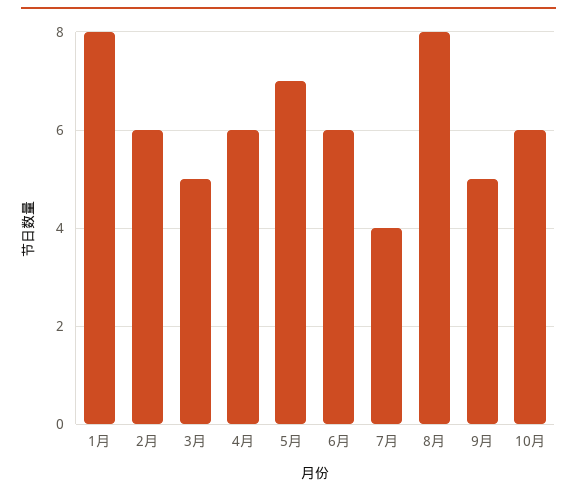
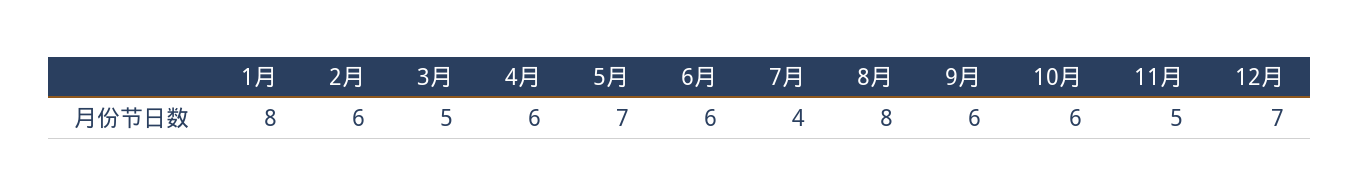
9月: 5 -> 6
11月: none -> 5
12月: none -> 7

